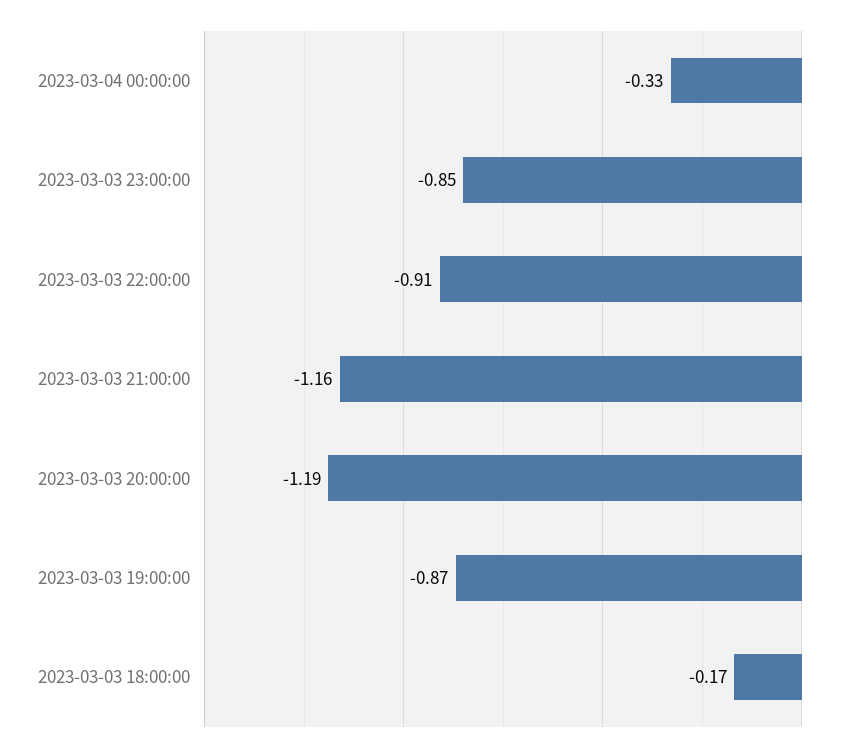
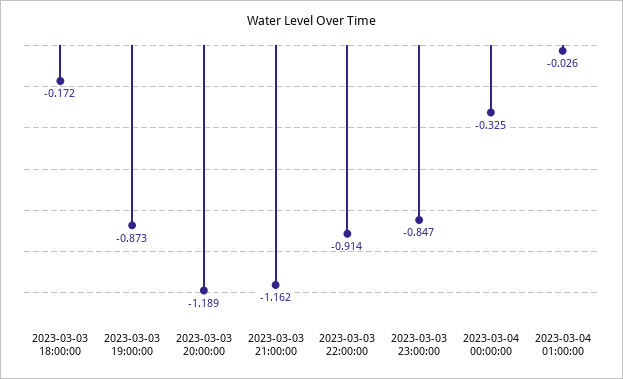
2023-03-04 01:00:00: none -> -0.026

